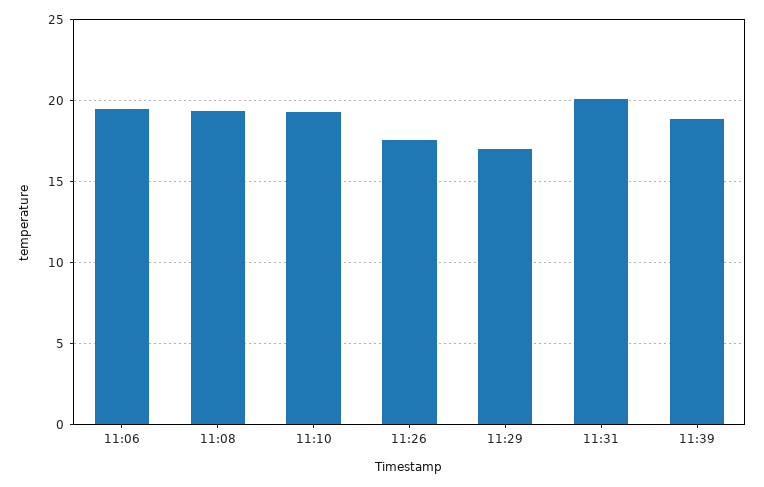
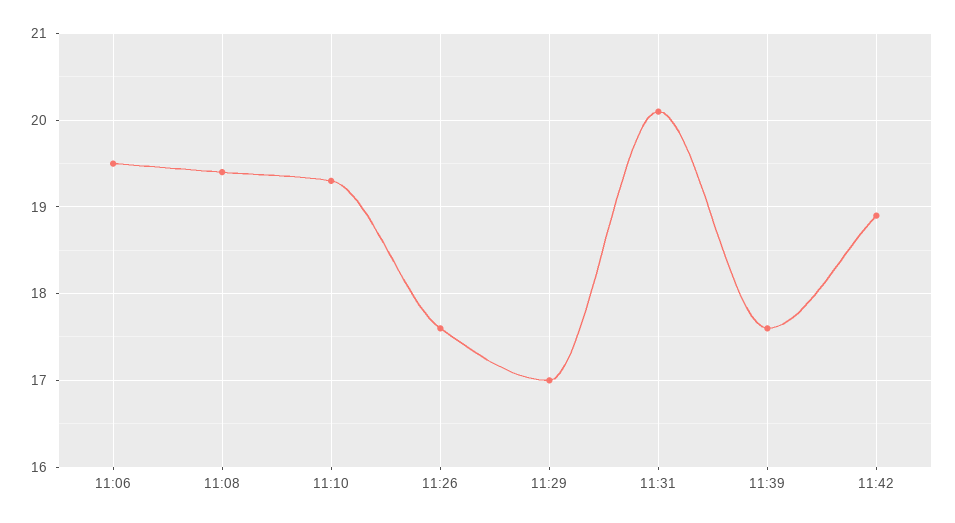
11:39: 19 -> 17.6
11:42: none -> 18.9

